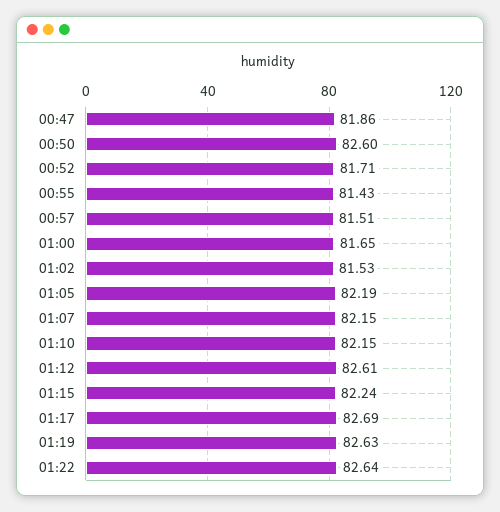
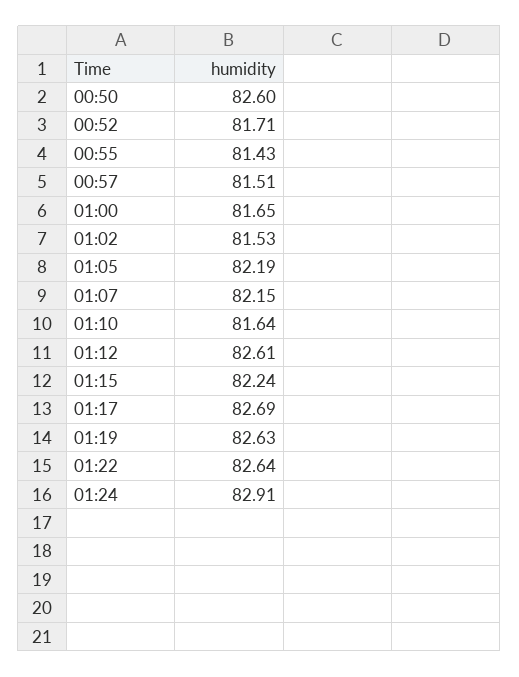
00:47: 81.86 -> none
01:10: 82.15 -> 81.64
01:24: none -> 82.91

